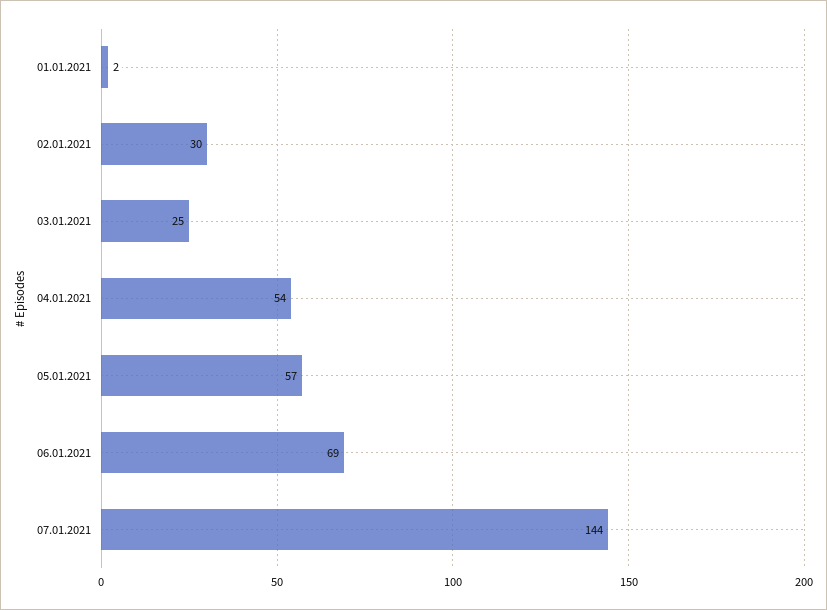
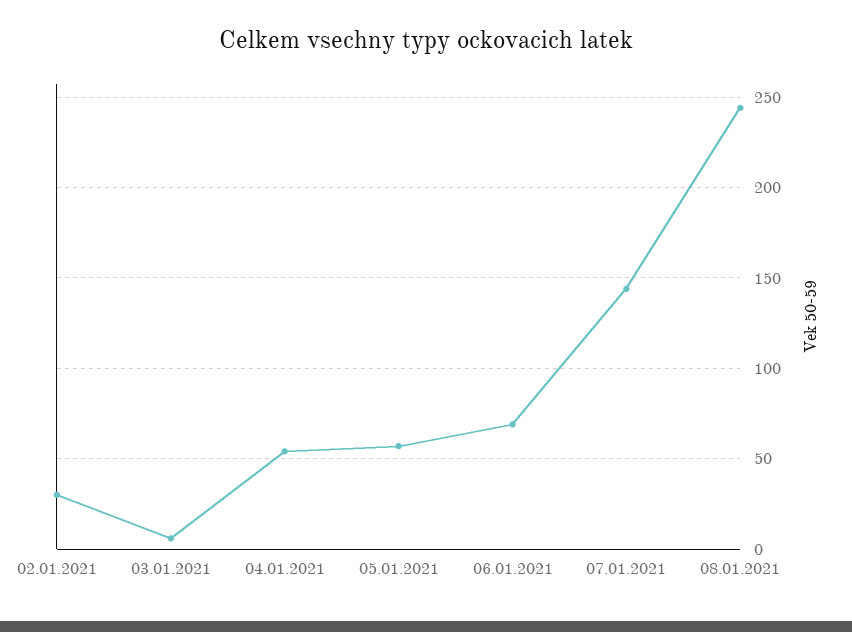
01.01.2021: 2 -> none
03.01.2021: 25 -> 5
08.01.2021: none -> 245

